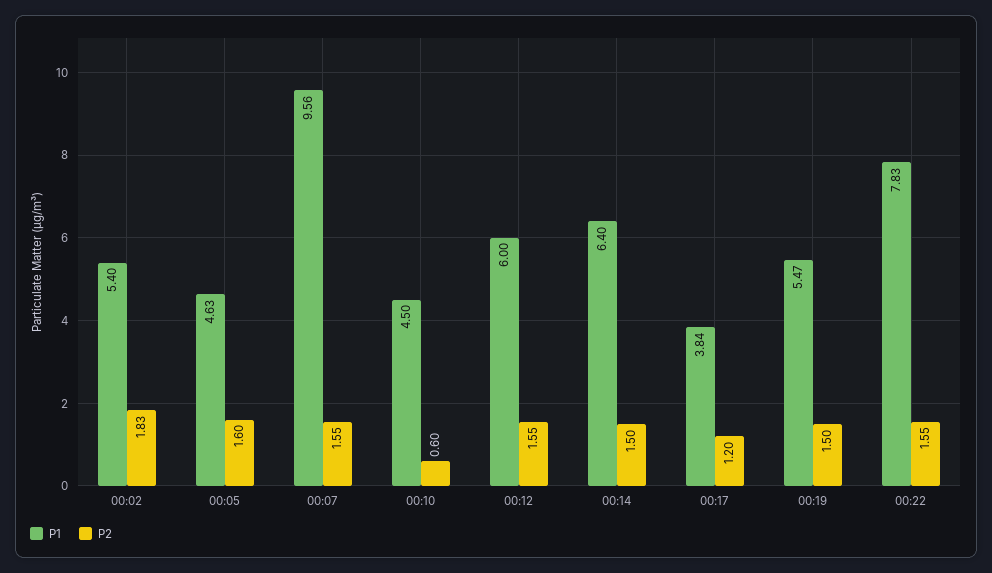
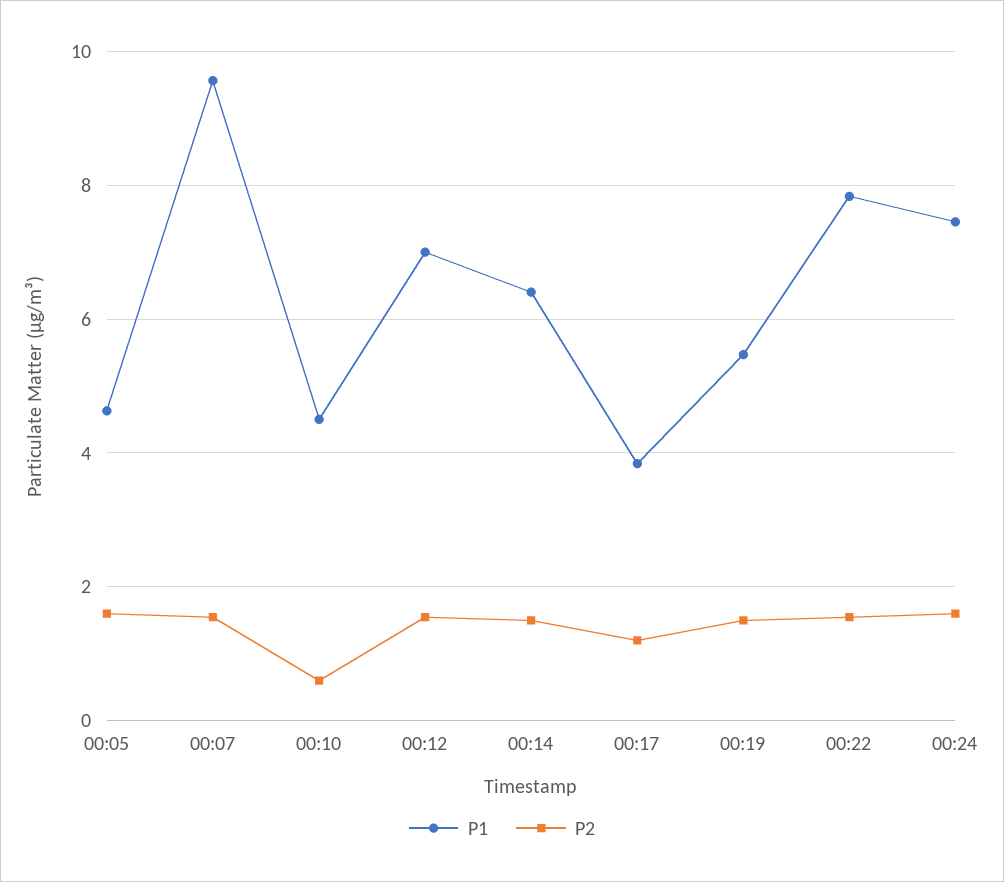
P1, 00:02: 5.4 -> none
P2, 00:02: 1.83 -> none
P1, 00:12: 6 -> 7
P1, 00:24: none -> 7.4
P2, 00:24: none -> 1.6

